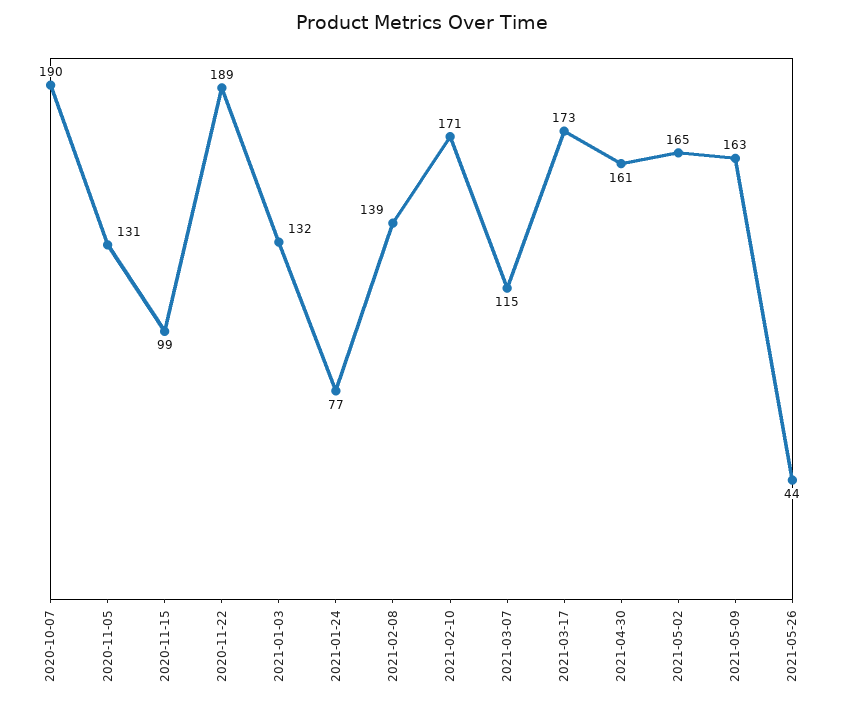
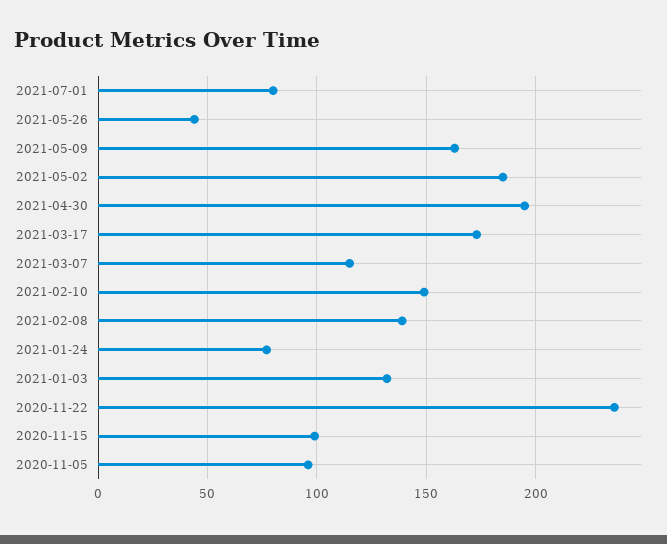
2020-10-07: 190 -> none
2020-11-05: 131 -> 95
2020-11-22: 189 -> 235
2021-02-10: 171 -> 150
2021-04-30: 161 -> 195
2021-05-02: 165 -> 185
2021-07-01: none -> 80

